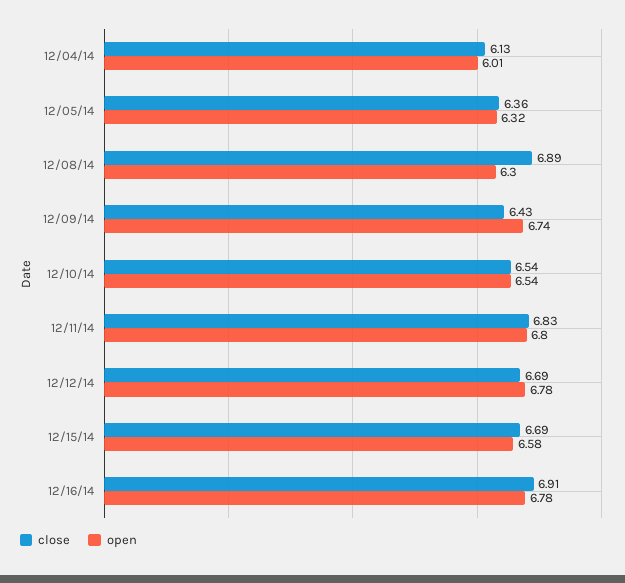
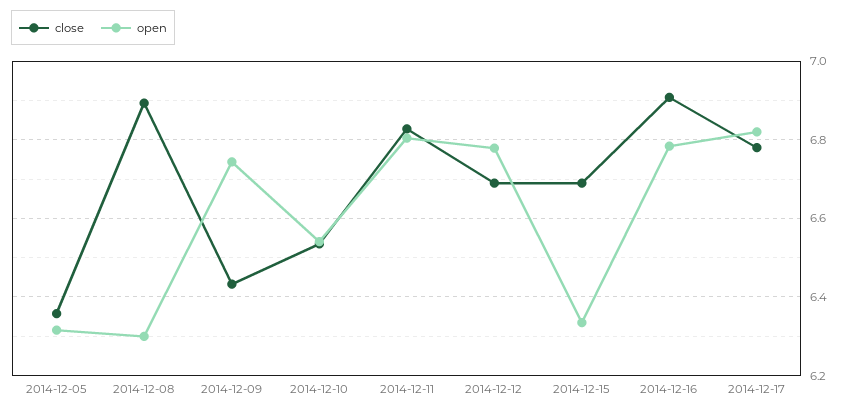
close, 12/04/14: 6.13 -> none
open, 12/04/14: 6.01 -> none
open, 12/15/14: 6.58 -> 6.34
close, 2014-12-17: none -> 6.78
open, 2014-12-17: none -> 6.82

